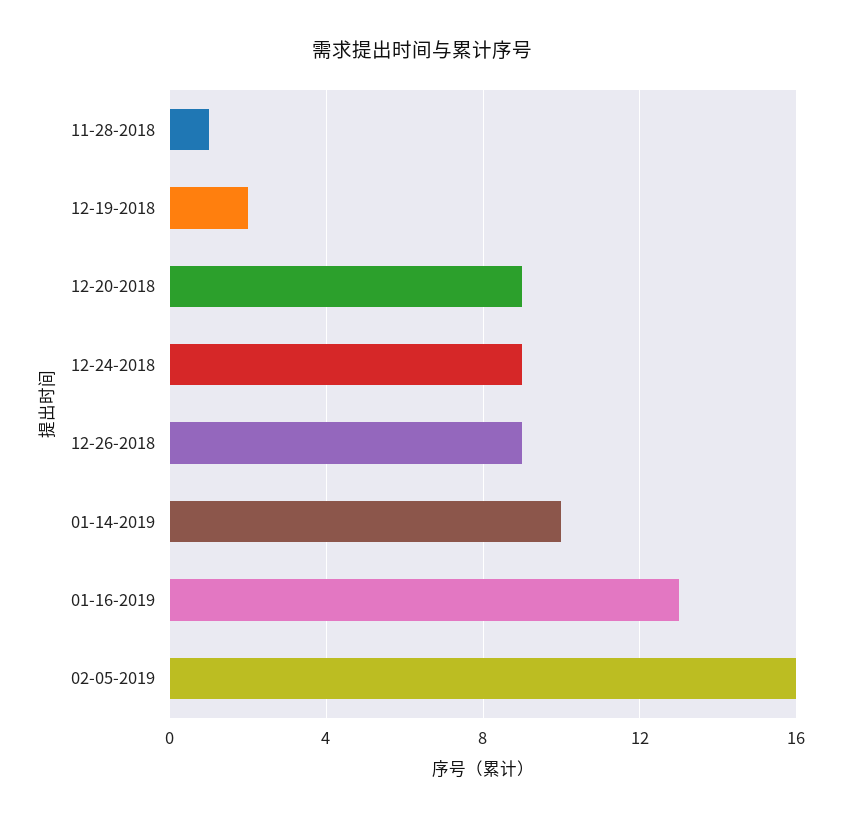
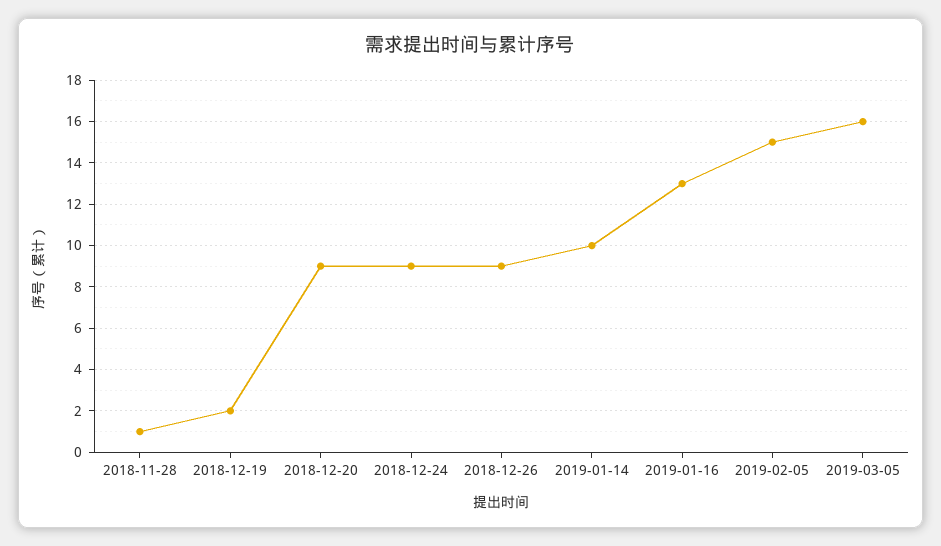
02-05-2019: 16 -> 15
2019-03-05: none -> 16

